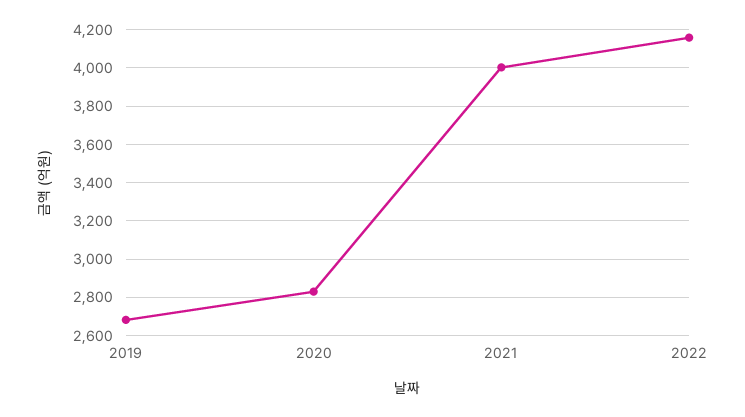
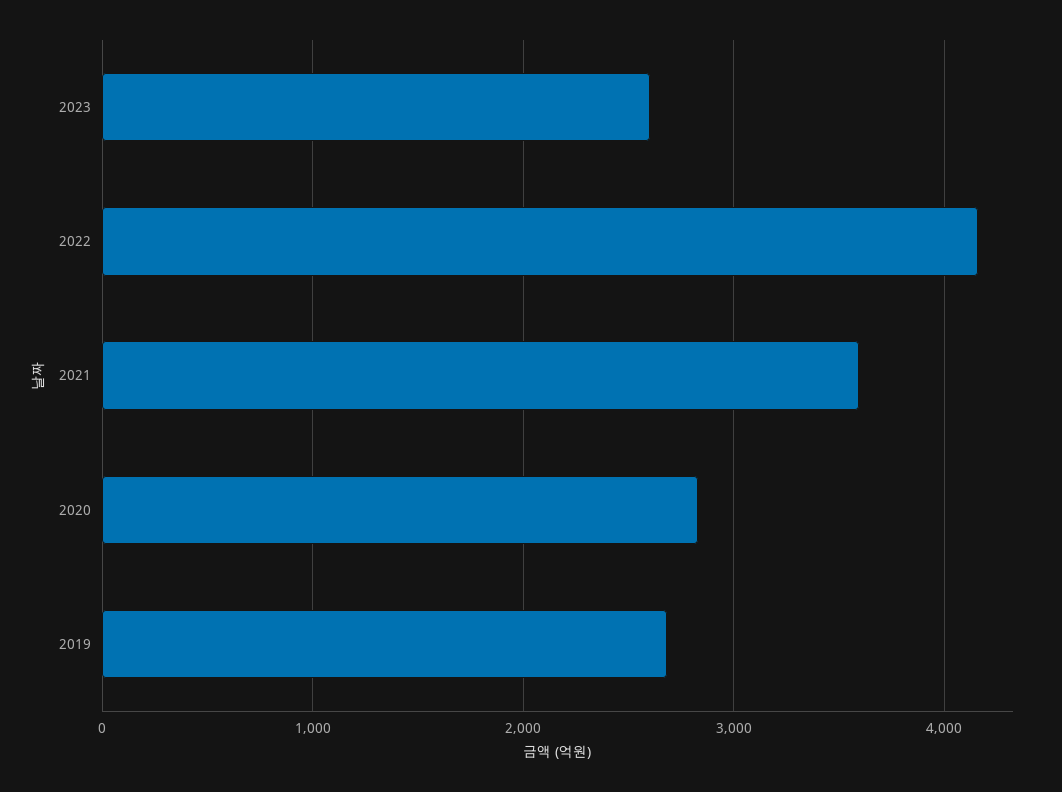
2021: 4000 -> 3600
2023: none -> 2600

